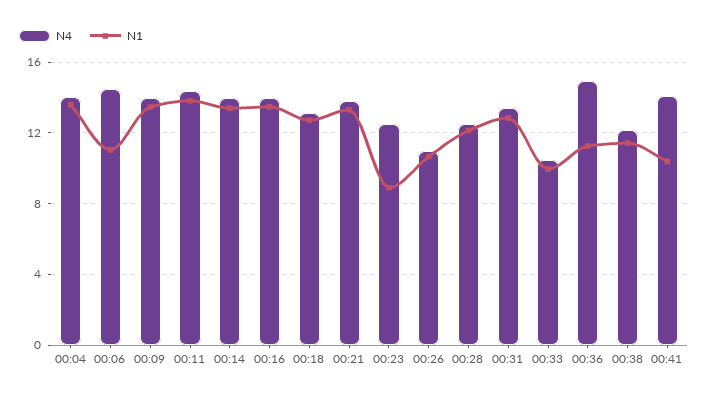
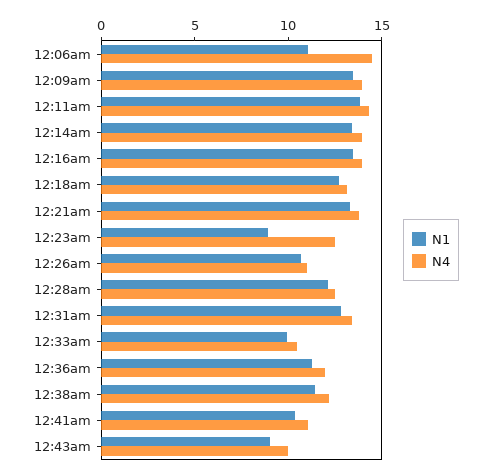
N4, 00:04: 14 -> none
N1, 00:04: 13.5 -> none
N4, 00:36: 15 -> 12
N4, 00:41: 14 -> 11
N1, 12:43am: none -> 9
N4, 12:43am: none -> 10

